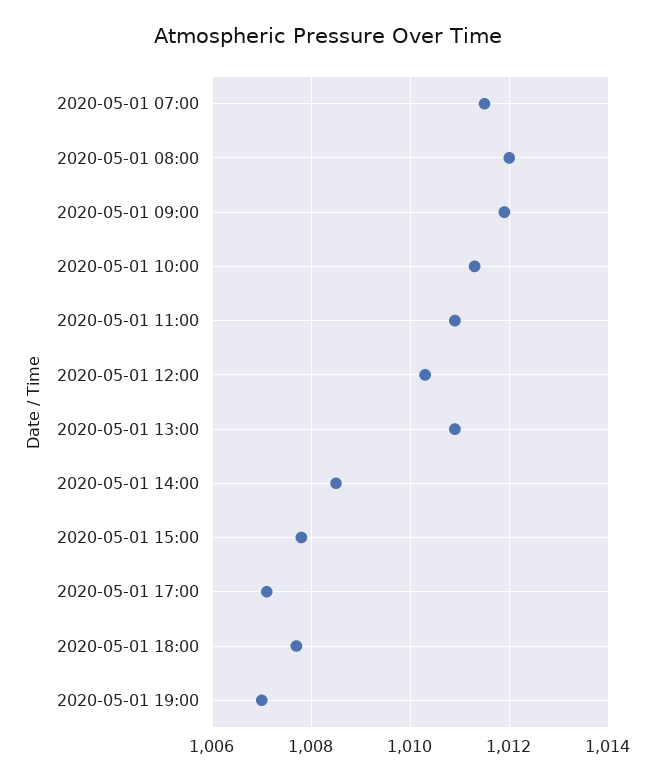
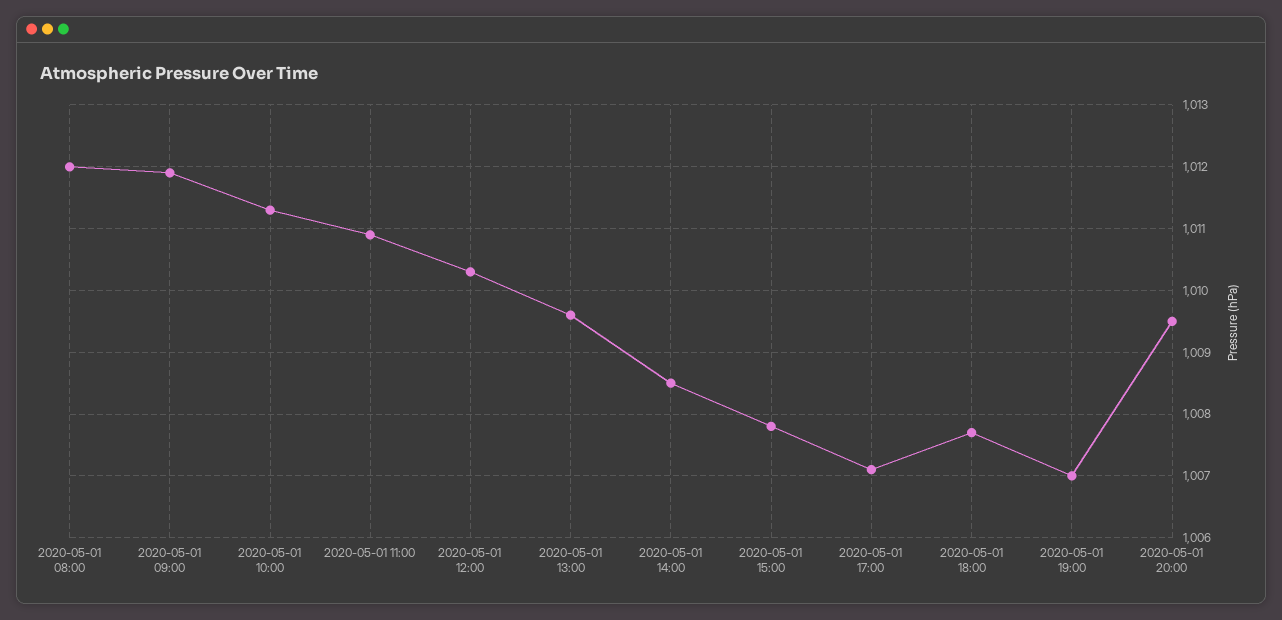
2020-05-01 07:00: 1011.5 -> none
2020-05-01 13:00: 1011 -> 1009.6
2020-05-01 20:00: none -> 1009.5

